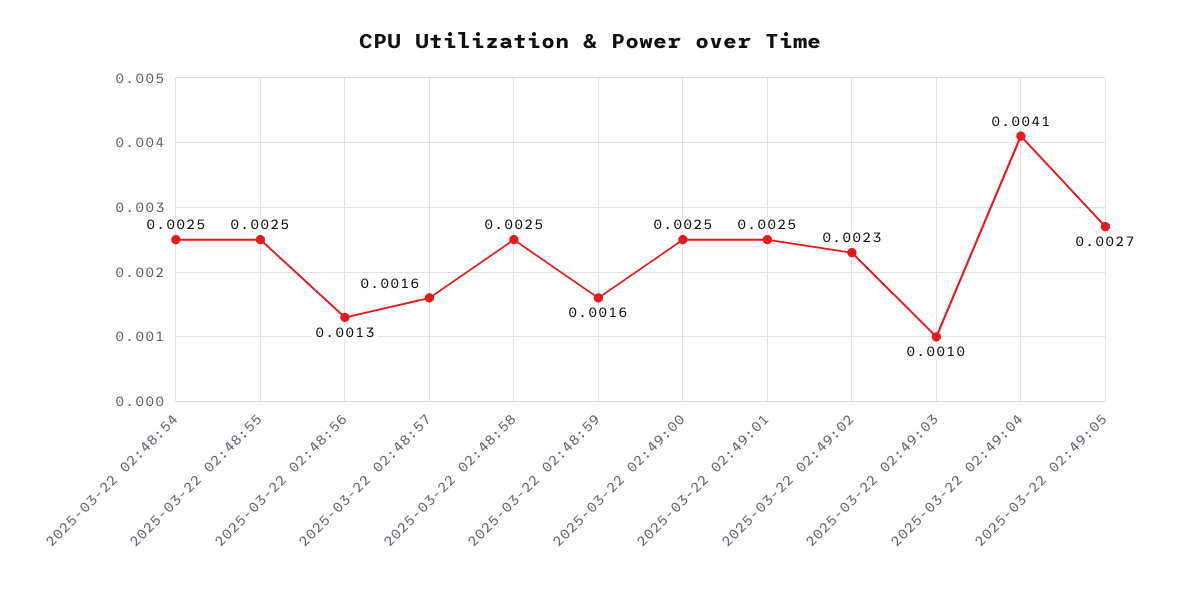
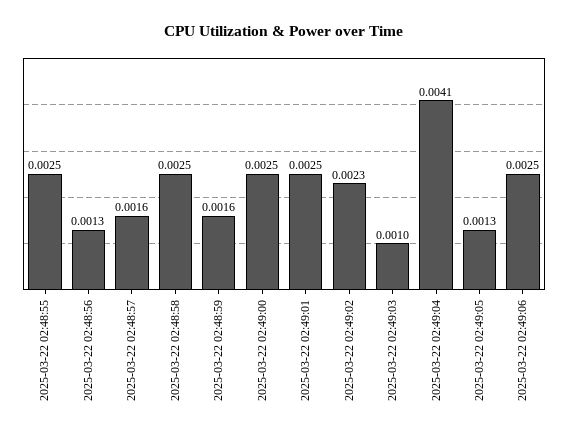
2025-03-22 02:48:54: 0.0025 -> none
2025-03-22 02:49:05: 0.0027 -> 0.0013
2025-03-22 02:49:06: none -> 0.0025

